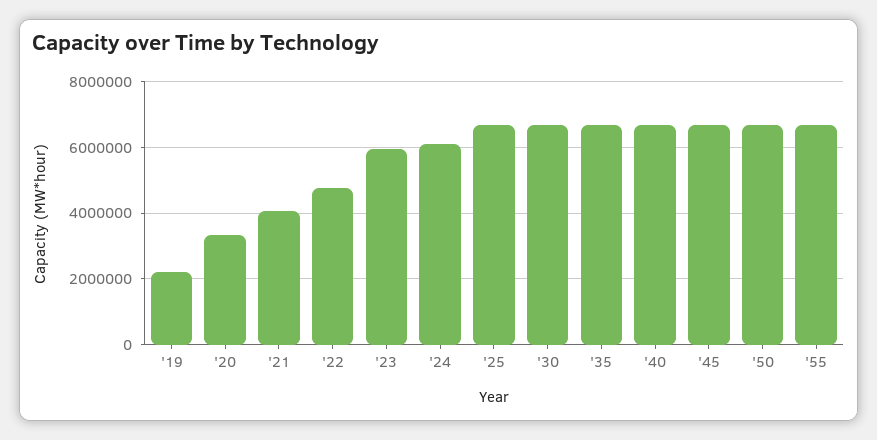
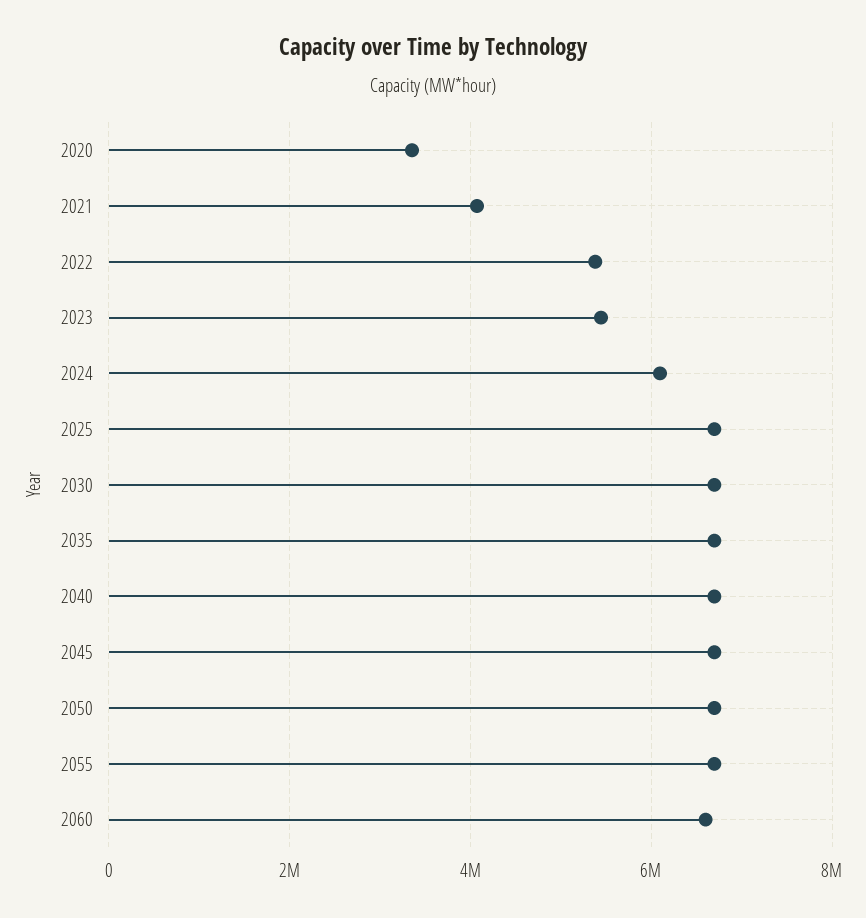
'19: 2200000 -> none
'22: 4800000 -> 5400000
'23: 6000000 -> 5400000
2060: none -> 6600000

